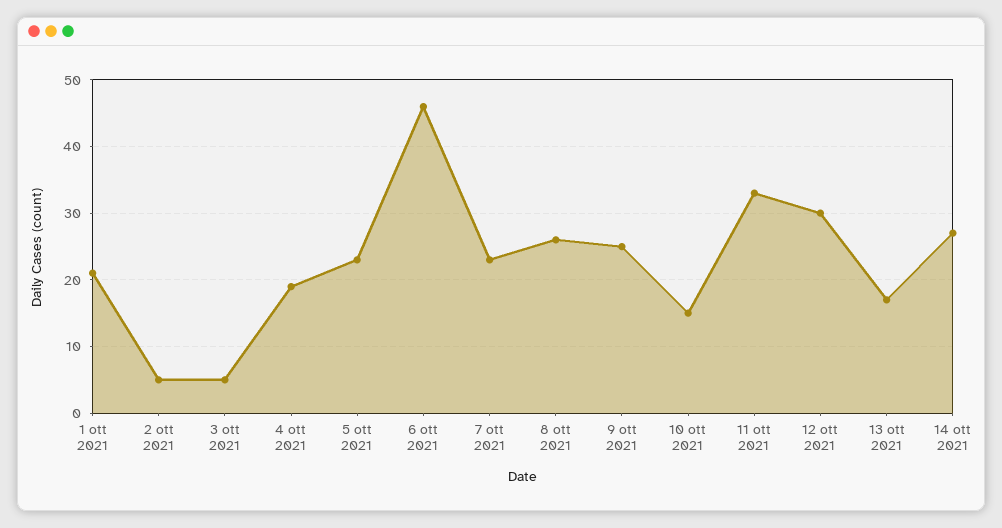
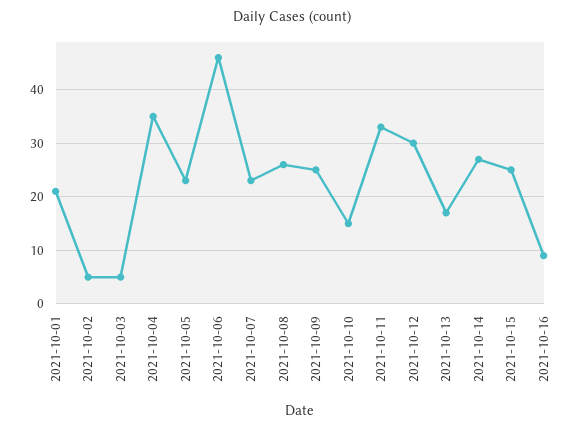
4 ott 2021: 19 -> 35
2021-10-15: none -> 25
2021-10-16: none -> 10

